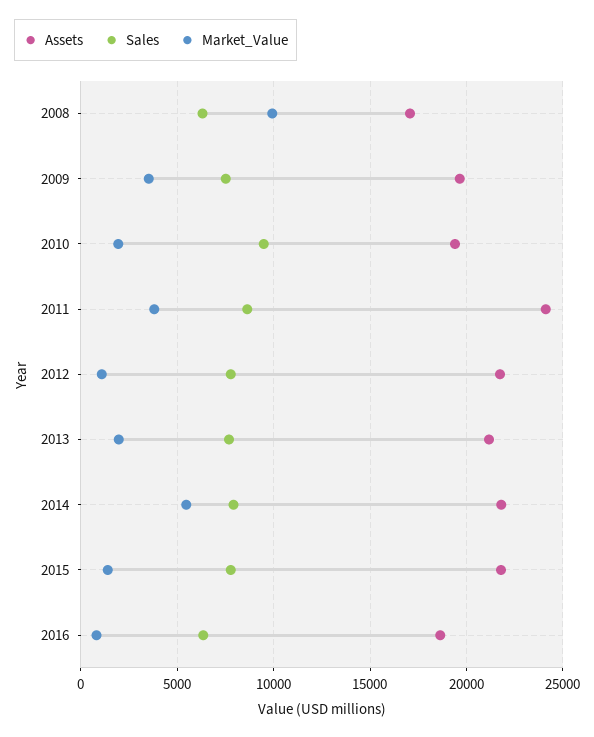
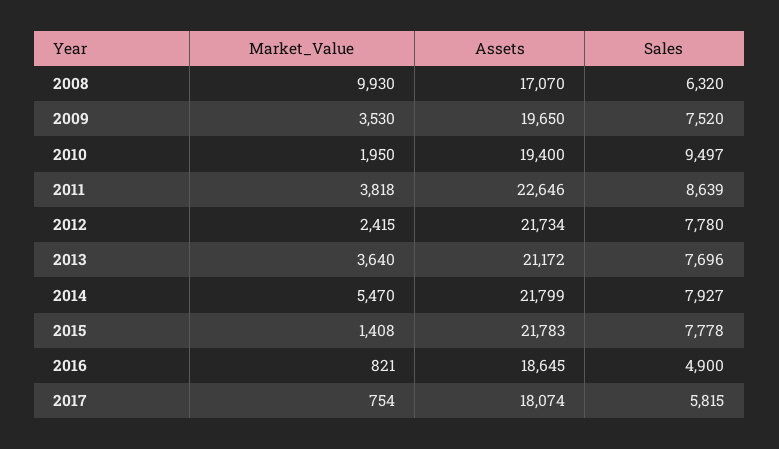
Assets, 2011: 24000 -> 22646
Market_Value, 2012: 1000 -> 2415
Market_Value, 2013: 2000 -> 3640
Sales, 2016: 6500 -> 4900
Market_Value, 2017: none -> 754
Assets, 2017: none -> 18074
Sales, 2017: none -> 5815

